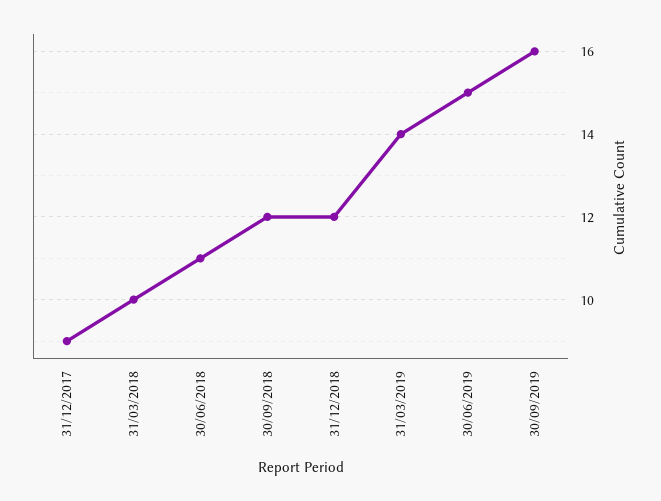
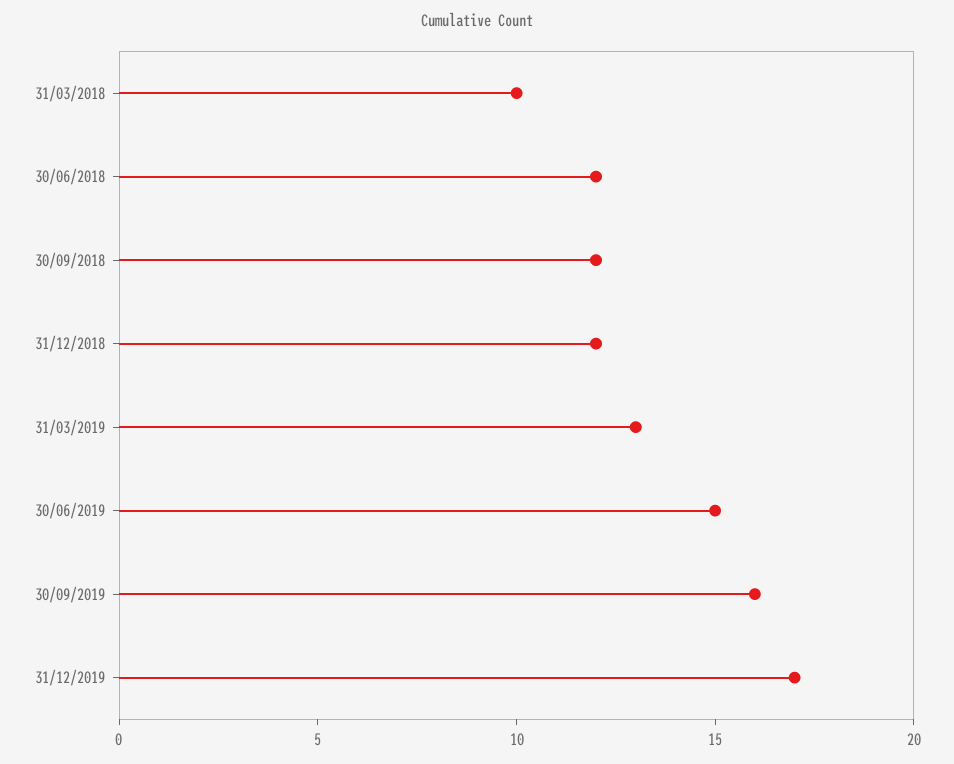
31/12/2017: 9 -> none
30/06/2018: 11 -> 12
31/03/2019: 14 -> 13
31/12/2019: none -> 17

